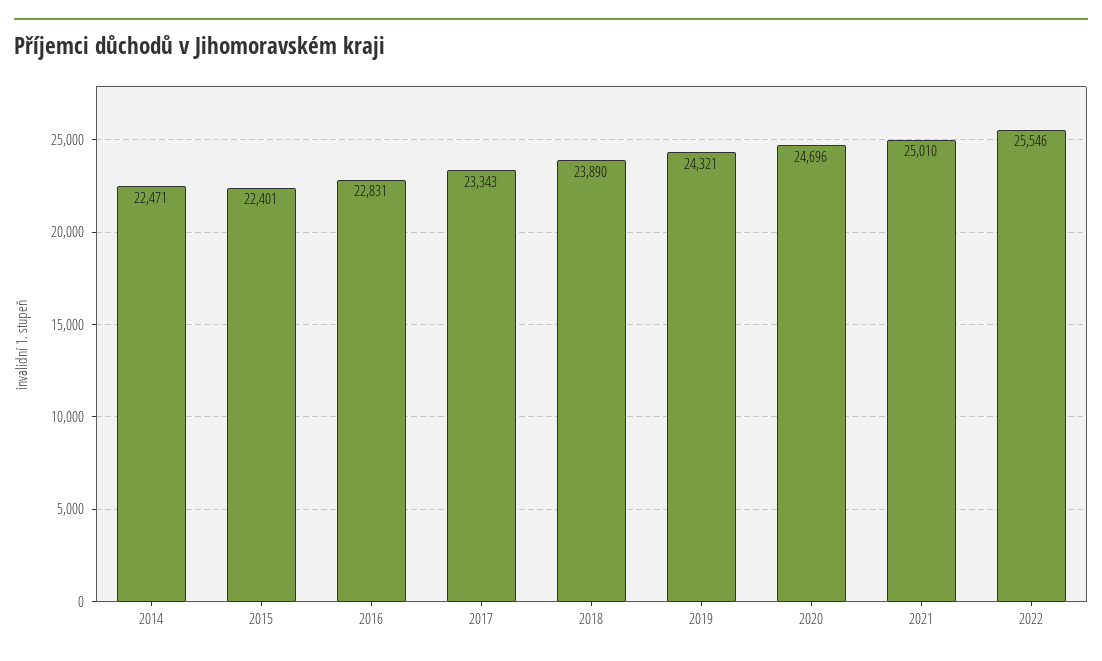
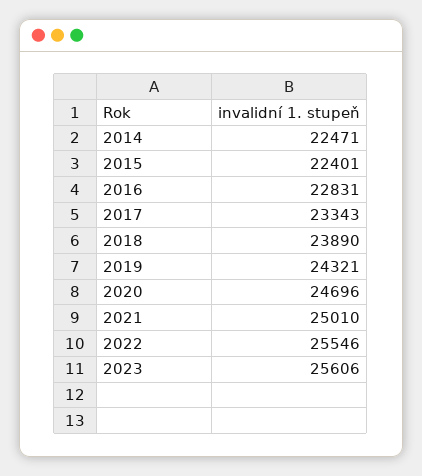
2023: none -> 25606

